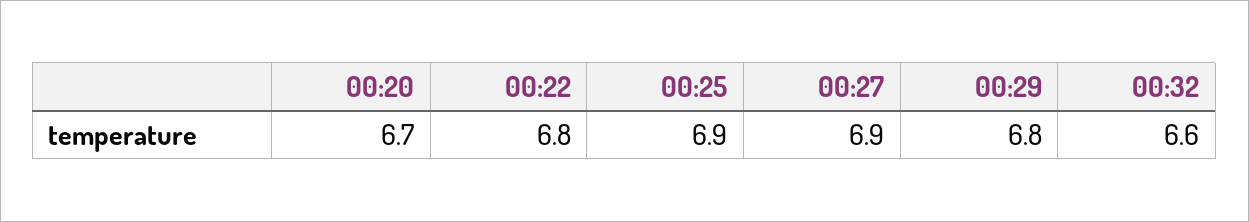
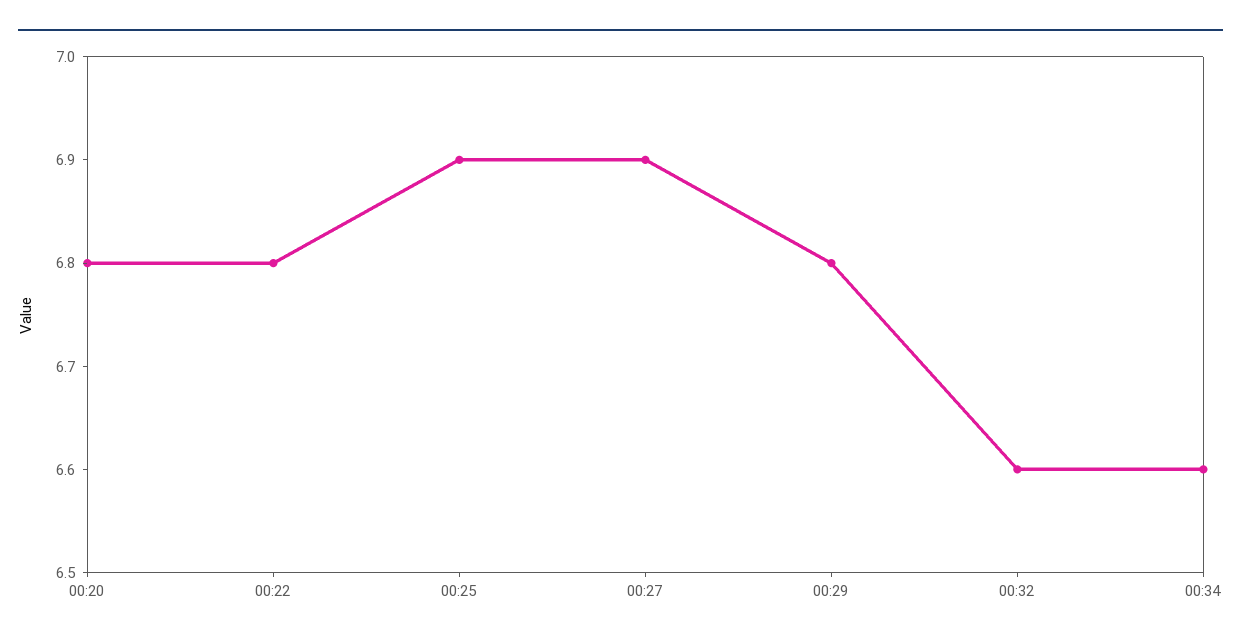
00:20: 6.7 -> 6.8
00:34: none -> 6.6

